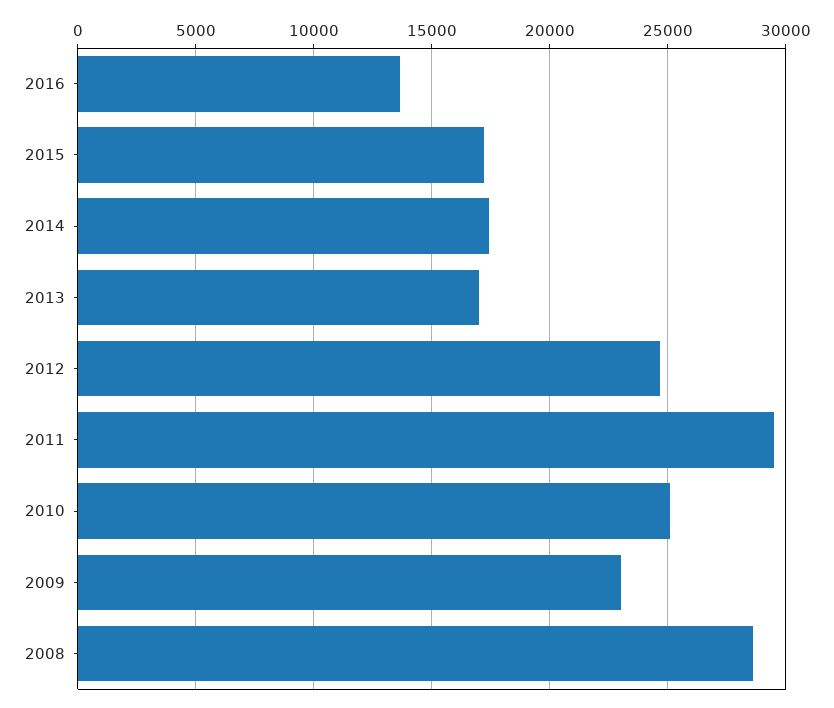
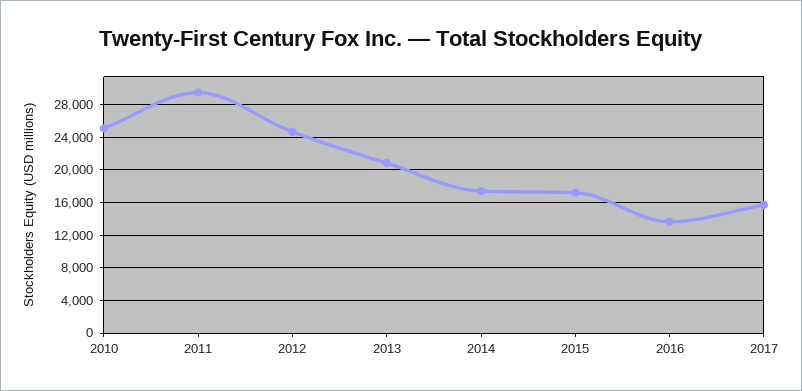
2013: 17000 -> 21000
2009: 23000 -> none
2008: 28500 -> none
2017: none -> 16000

